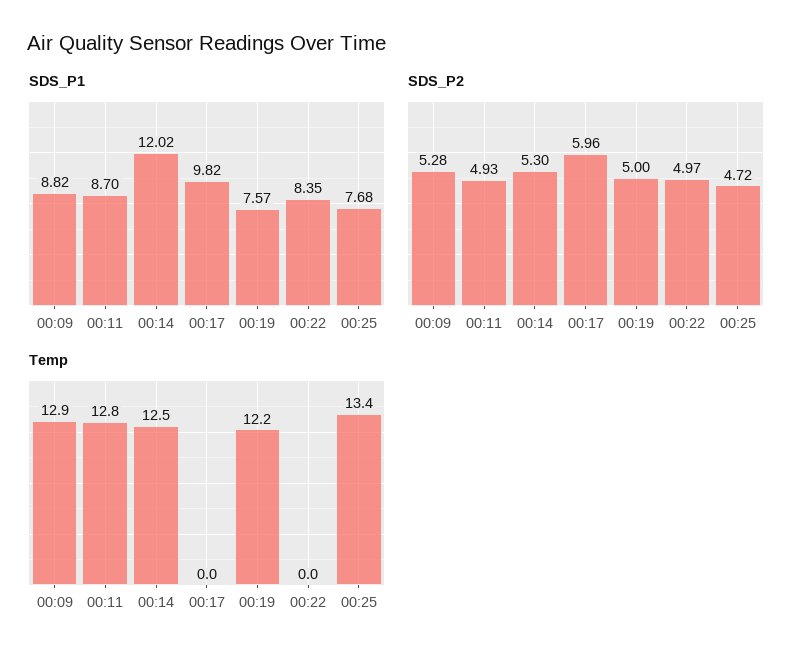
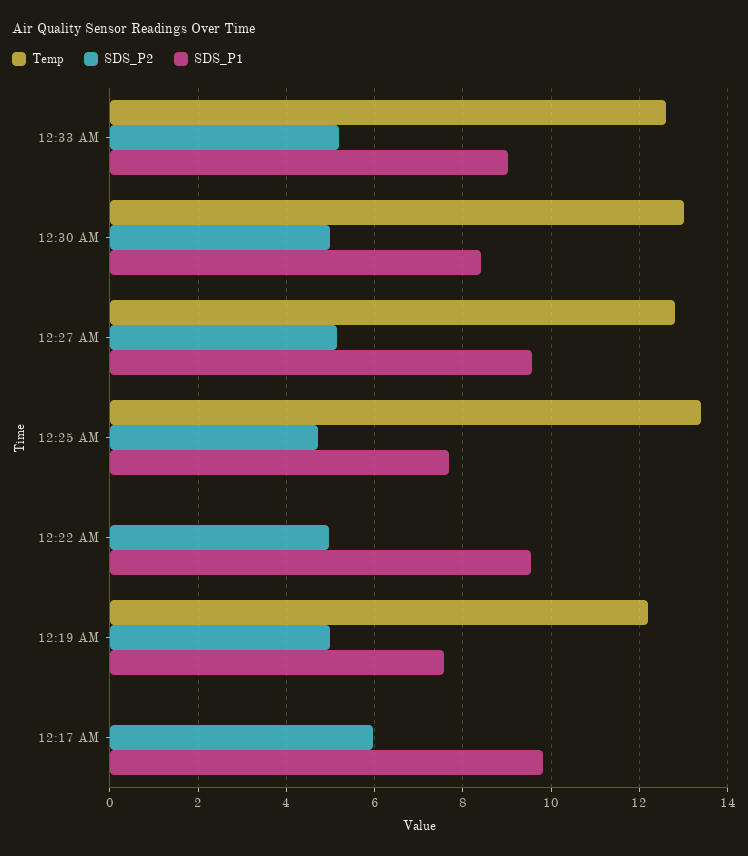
SDS_P1, 00:09: 8.82 -> none
SDS_P1, 00:11: 8.7 -> none
SDS_P1, 00:14: 12.02 -> none
SDS_P1, 00:22: 8.35 -> 9.6
SDS_P2, 00:09: 5.28 -> none
SDS_P2, 00:11: 4.93 -> none
SDS_P2, 00:14: 5.3 -> none
Temp, 00:09: 12.9 -> none
Temp, 00:11: 12.8 -> none
Temp, 00:14: 12.5 -> none
Temp, 12:33 AM: none -> 12.6
SDS_P2, 12:33 AM: none -> 5.2
SDS_P1, 12:33 AM: none -> 9
Temp, 12:30 AM: none -> 13
SDS_P2, 12:30 AM: none -> 5
SDS_P1, 12:30 AM: none -> 8.4
Temp, 12:27 AM: none -> 12.8
SDS_P2, 12:27 AM: none -> 5.2
SDS_P1, 12:27 AM: none -> 9.6

